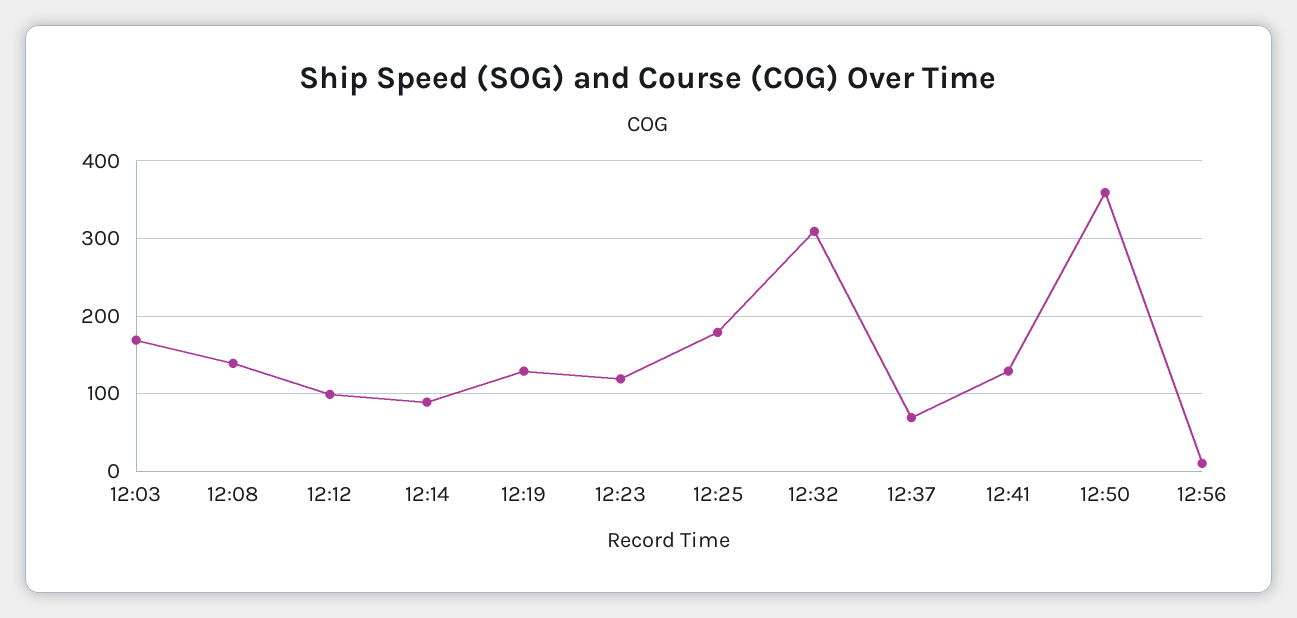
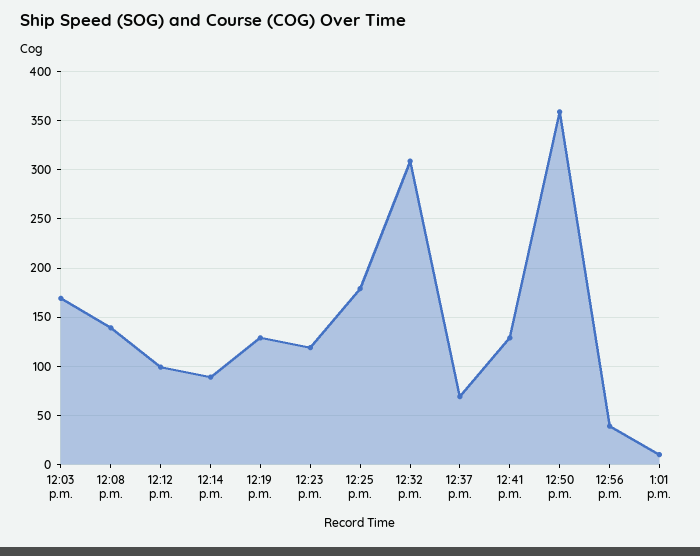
12:56: 10 -> 40
1:01 p.m.: none -> 10

